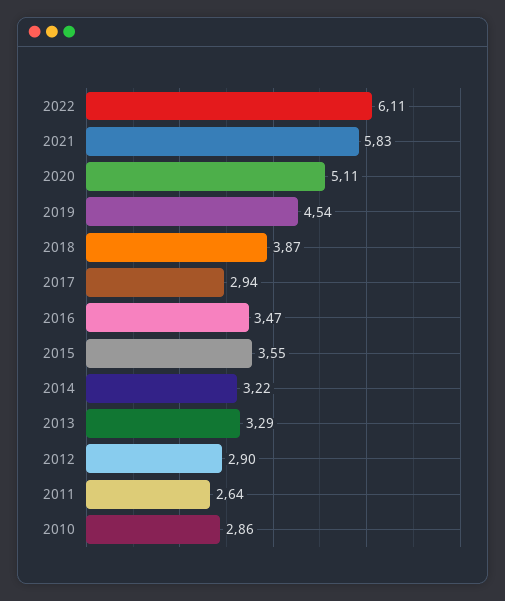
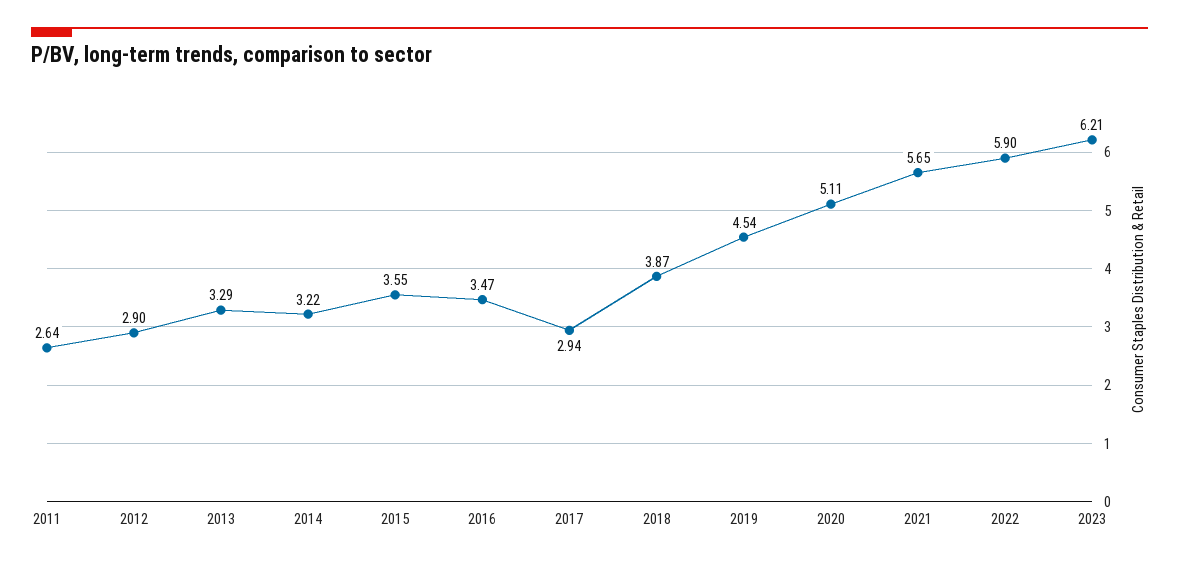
2022: 6.11 -> 5.9
2021: 5.83 -> 5.65
2010: 2.86 -> none
2023: none -> 6.21

